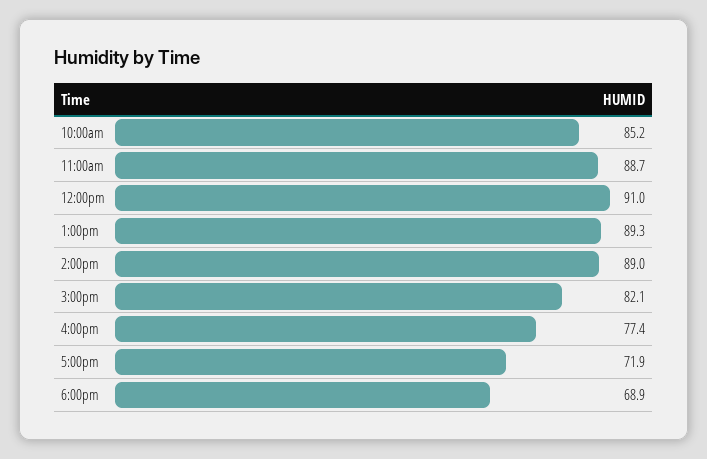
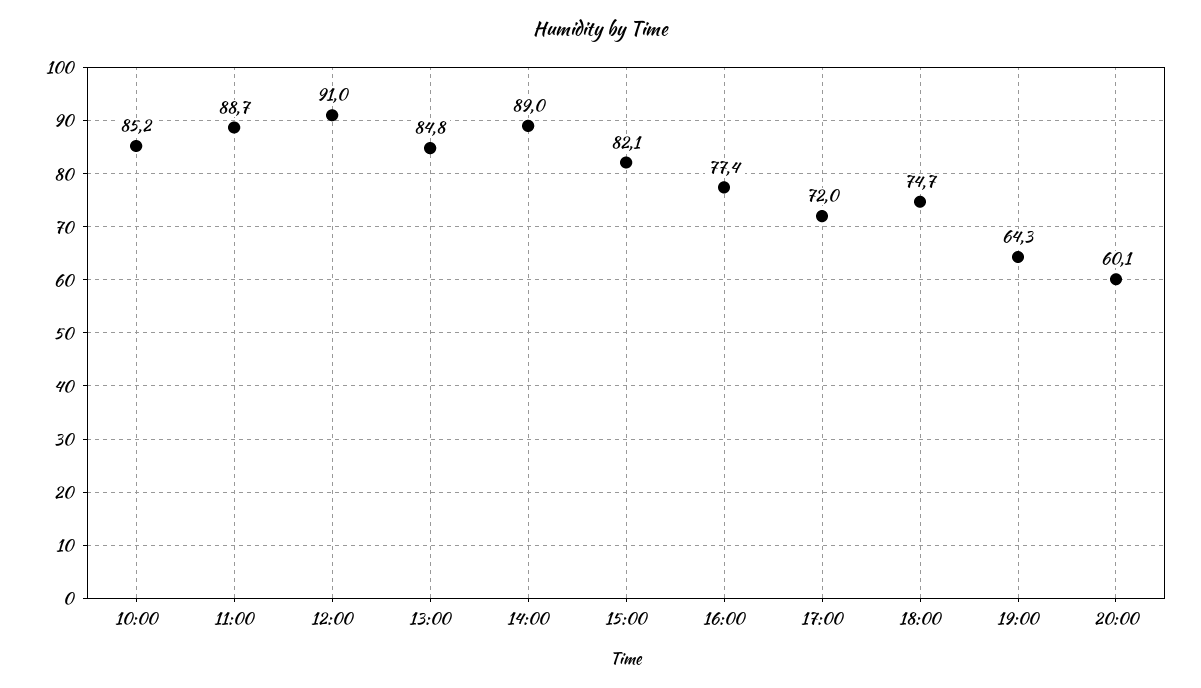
1:00pm: 89.3 -> 84.8
5:00pm: 71.9 -> 72
6:00pm: 68.9 -> 74.7
19:00: none -> 64.3
20:00: none -> 60.1

